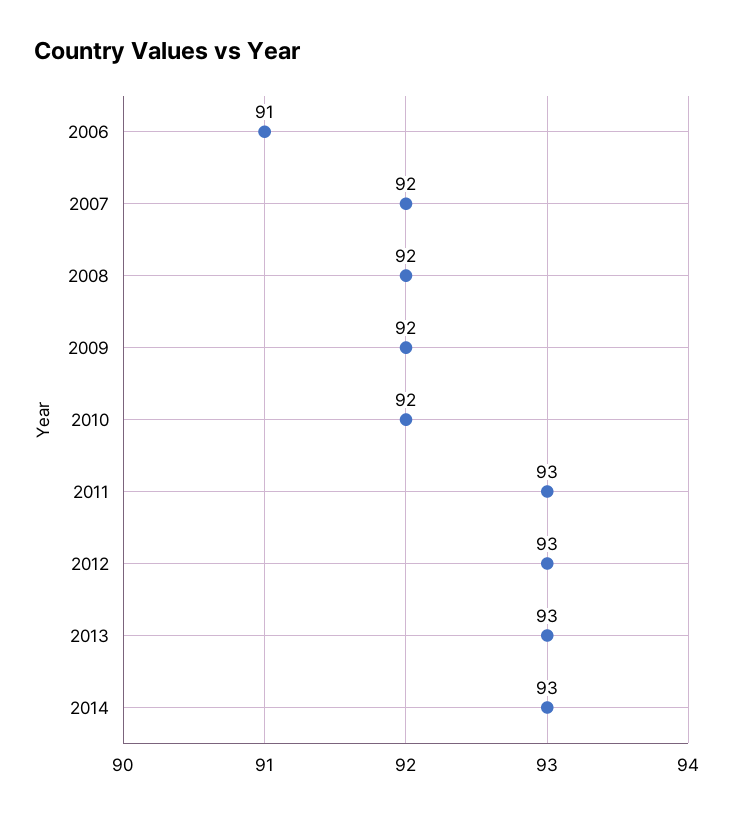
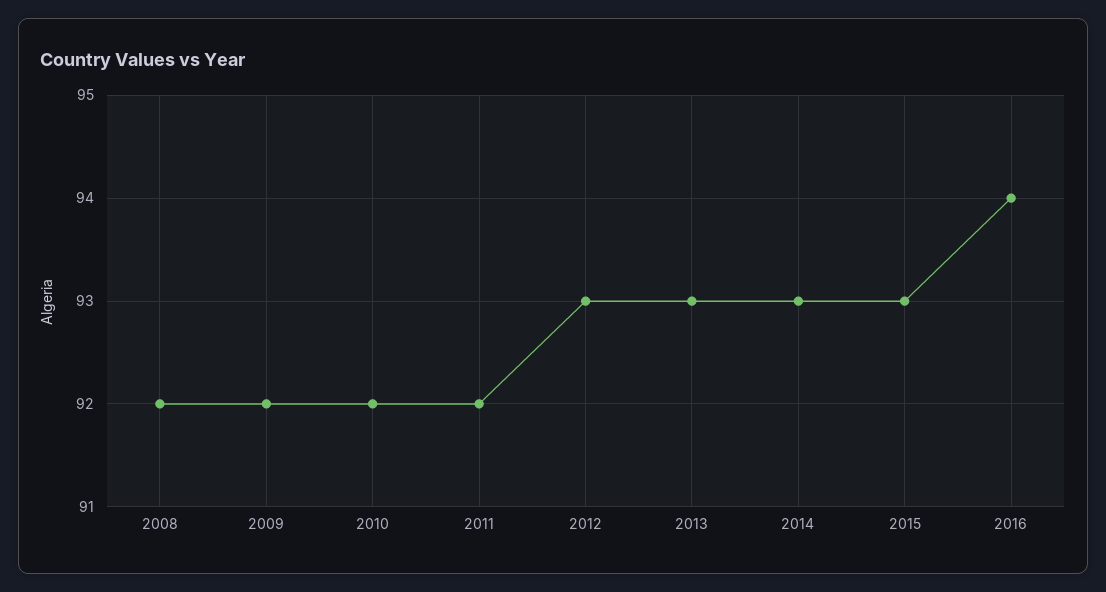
2006: 91 -> none
2007: 92 -> none
2011: 93 -> 92
2015: none -> 93
2016: none -> 94

